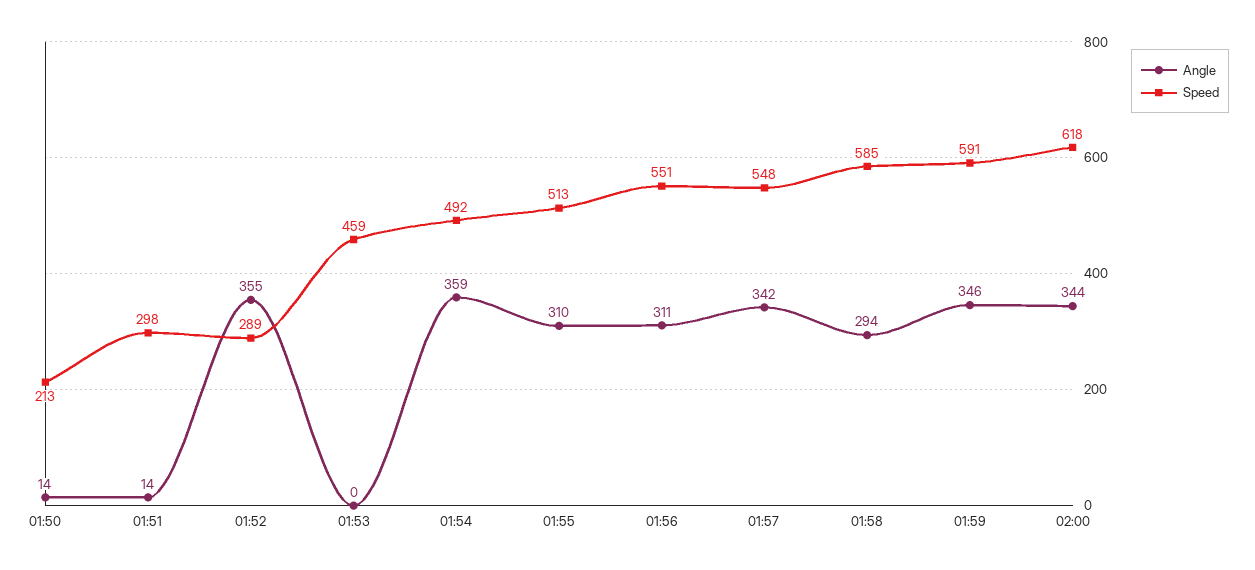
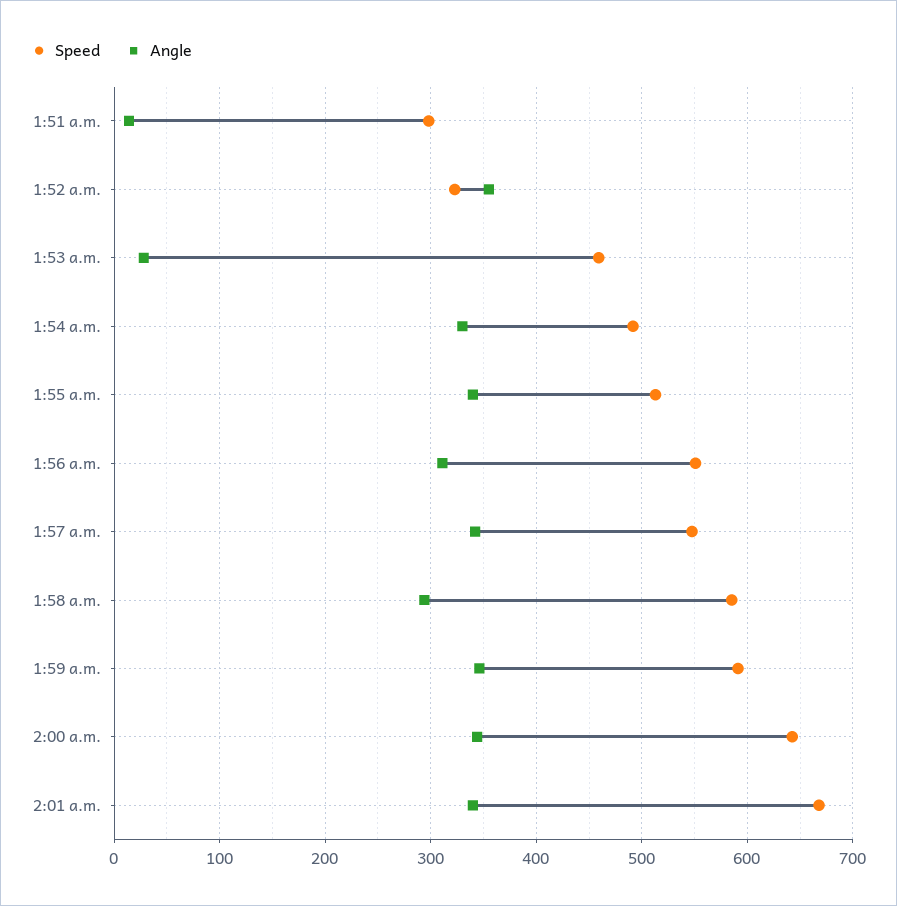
Angle, 01:50: 14 -> none
Speed, 01:50: 213 -> none
Speed, 01:52: 289 -> 320
Angle, 01:53: 0 -> 30
Angle, 01:54: 359 -> 330
Angle, 01:55: 310 -> 340
Speed, 02:00: 618 -> 640
Speed, 2:01 a.m.: none -> 670
Angle, 2:01 a.m.: none -> 340

